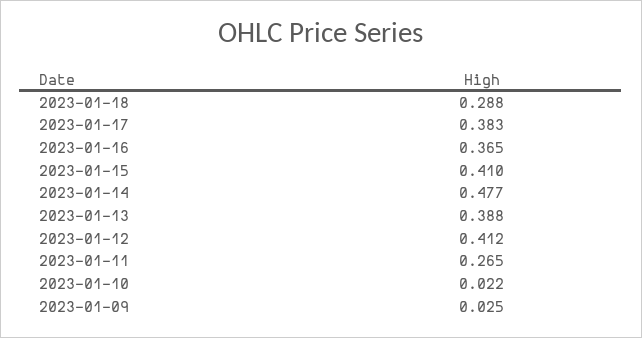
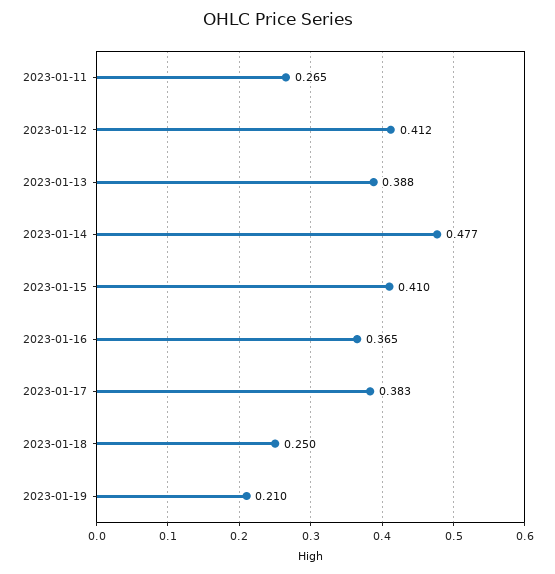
2023-01-18: 0.288 -> 0.25
2023-01-10: 0.022 -> none
2023-01-09: 0.025 -> none
2023-01-19: none -> 0.21

